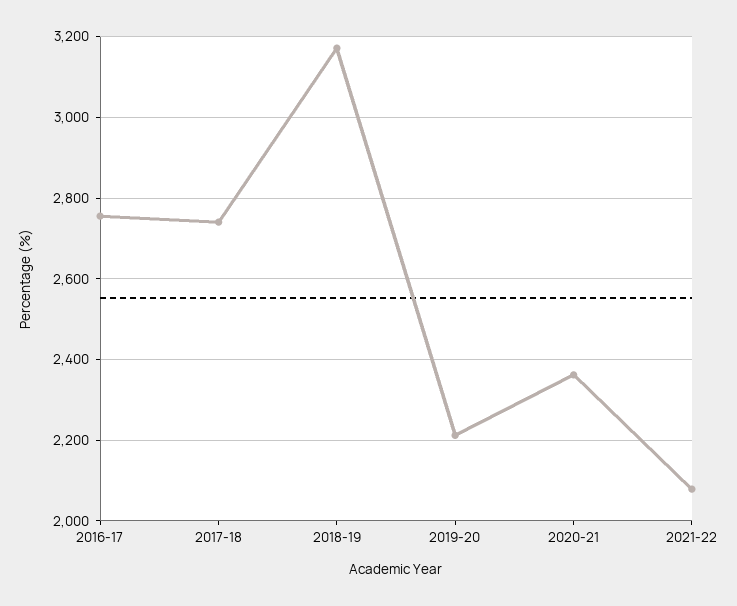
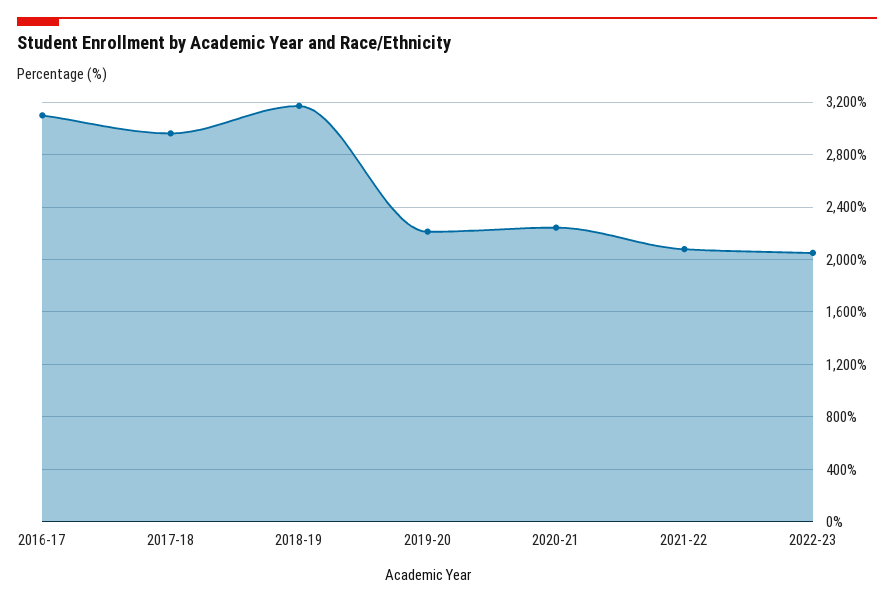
2016-17: 2760 -> 3100
2017-18: 2740 -> 2950
2020-21: 2360 -> 2250
2022-23: none -> 2050

